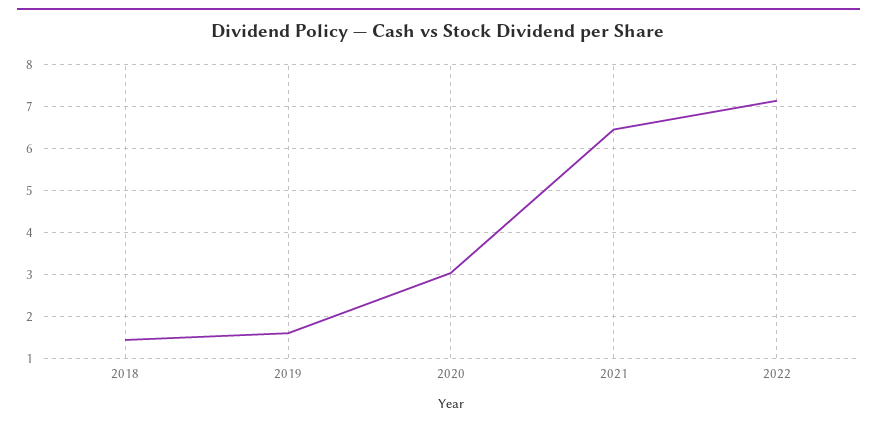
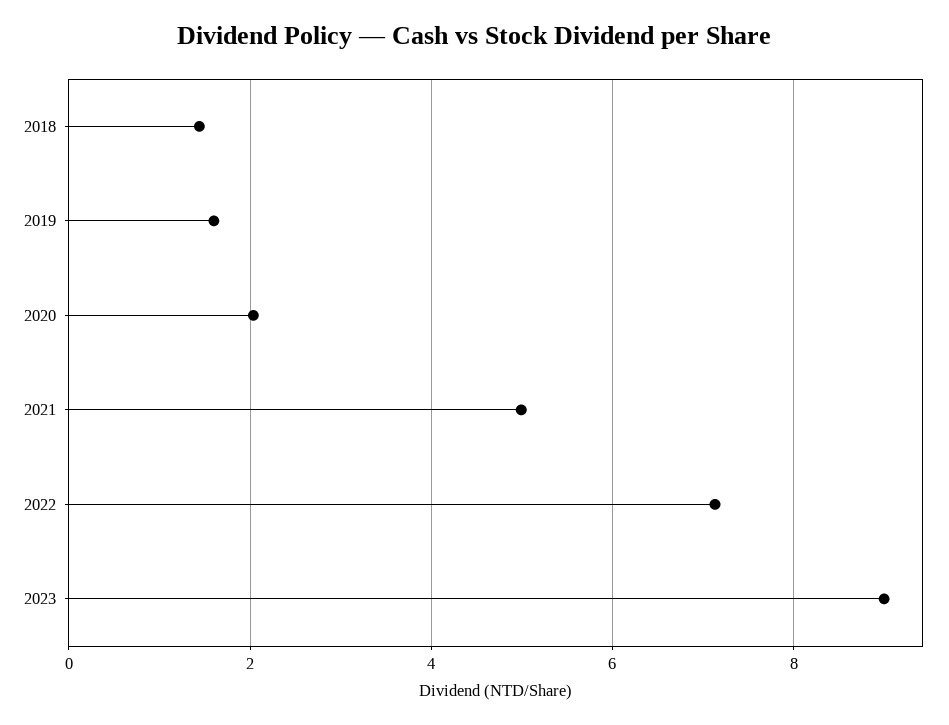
2020: 3 -> 2
2021: 6.4 -> 5
2023: none -> 9

